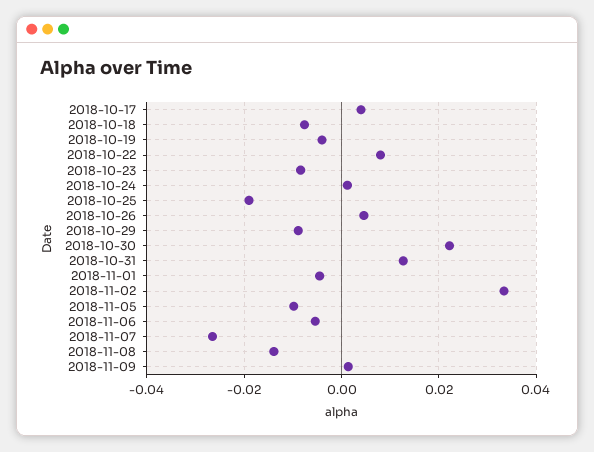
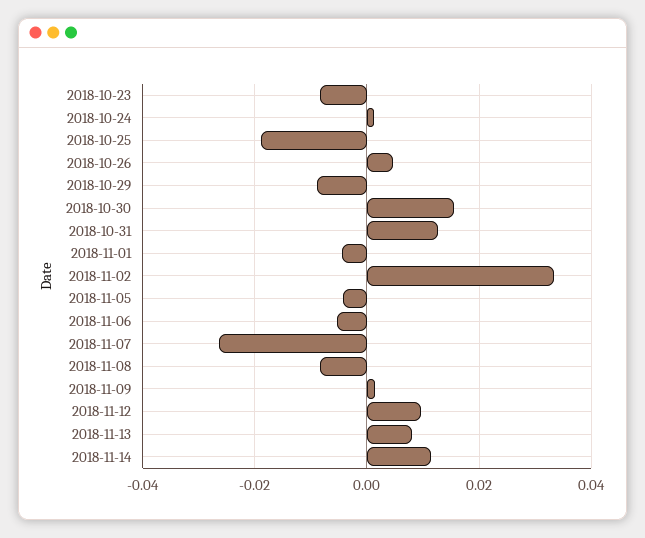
2018-10-17: 0.004 -> none
2018-10-18: -0.008 -> none
2018-10-19: -0.004 -> none
2018-10-22: 0.008 -> none
2018-10-30: 0.022 -> 0.016
2018-11-05: -0.01 -> -0.004
2018-11-08: -0.014 -> -0.008
2018-11-12: none -> 0.01
2018-11-13: none -> 0.008
2018-11-14: none -> 0.012

